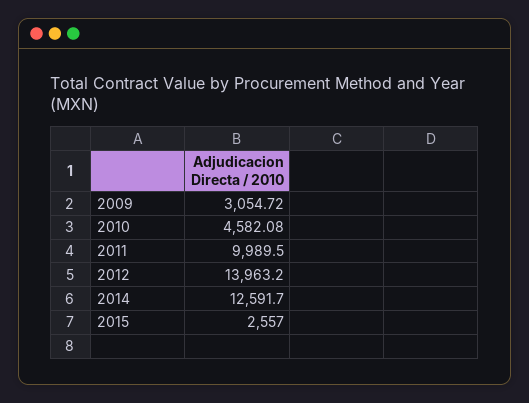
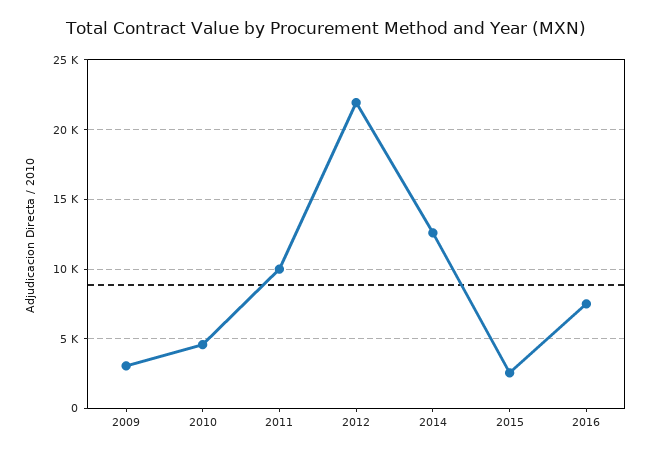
2012: 13963.2 -> 22000
2016: none -> 7500

